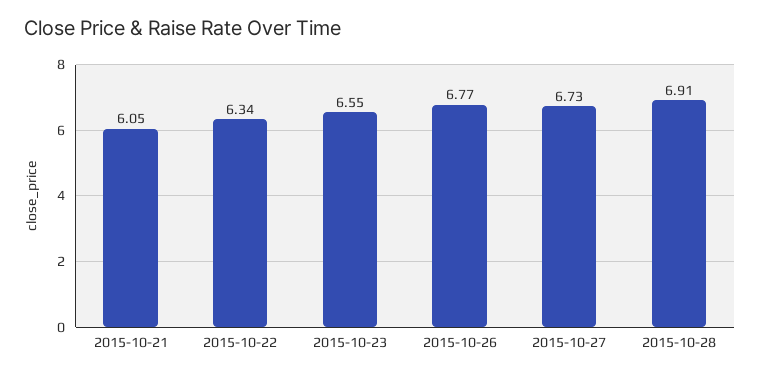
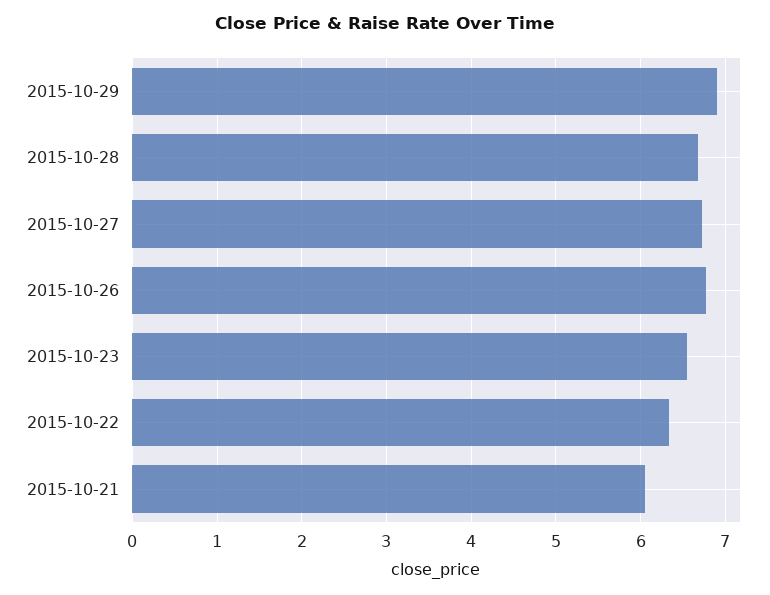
2015-10-28: 6.91 -> 6.7
2015-10-29: none -> 6.9

